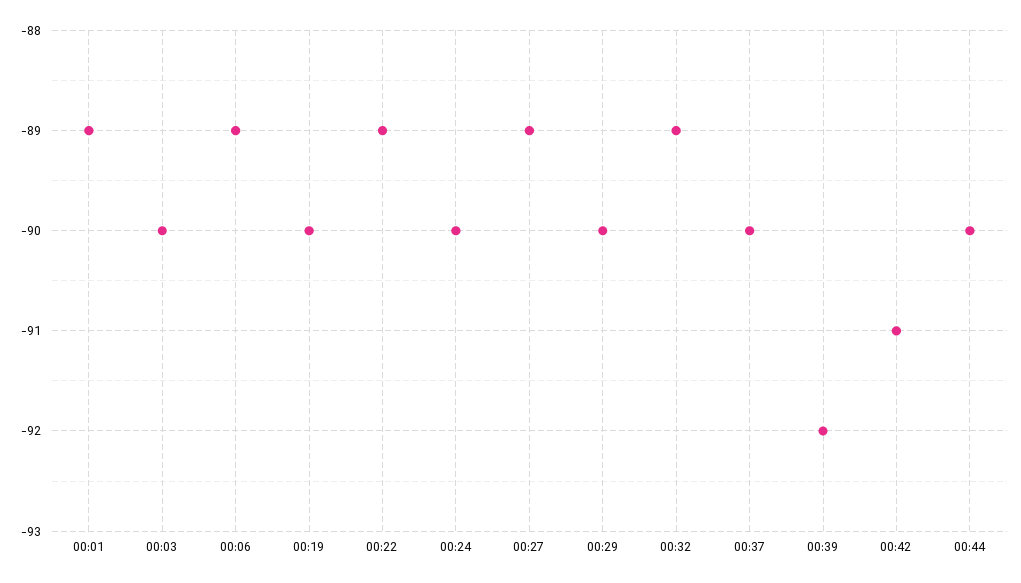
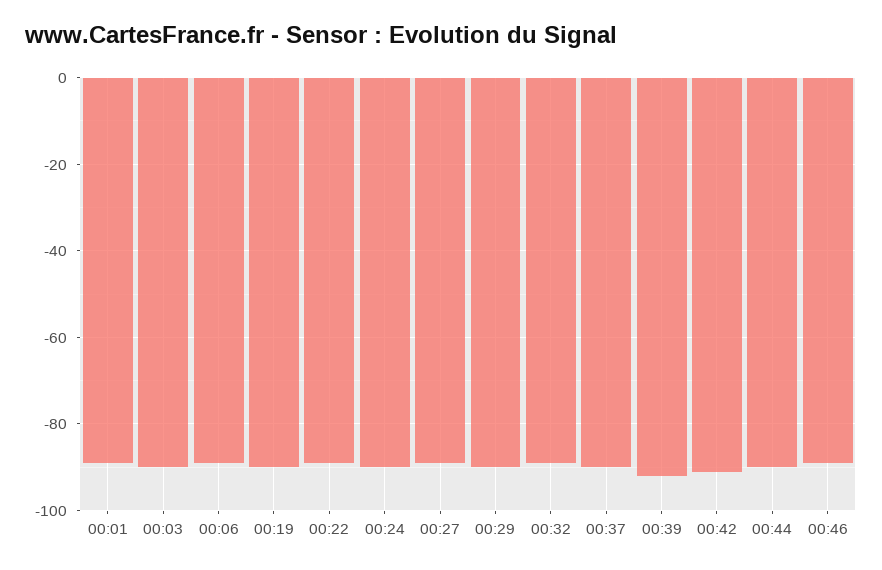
00:46: none -> -90

